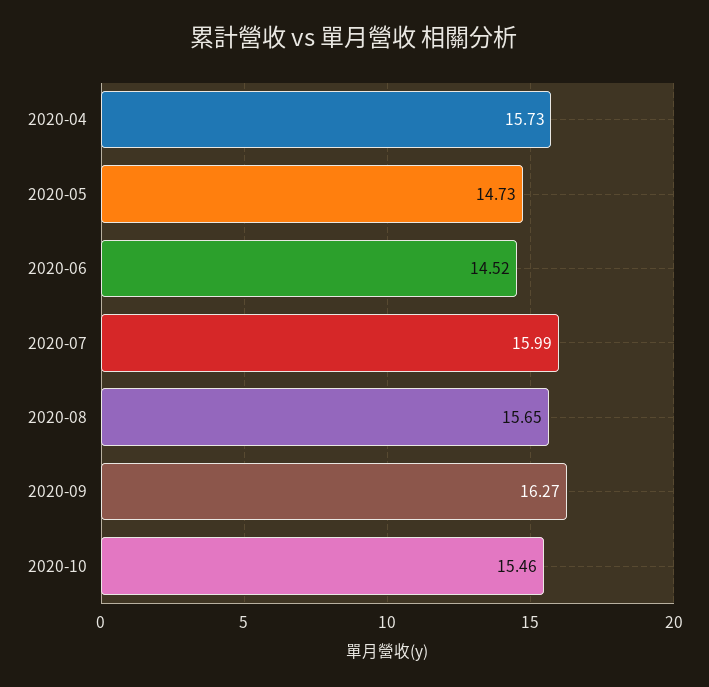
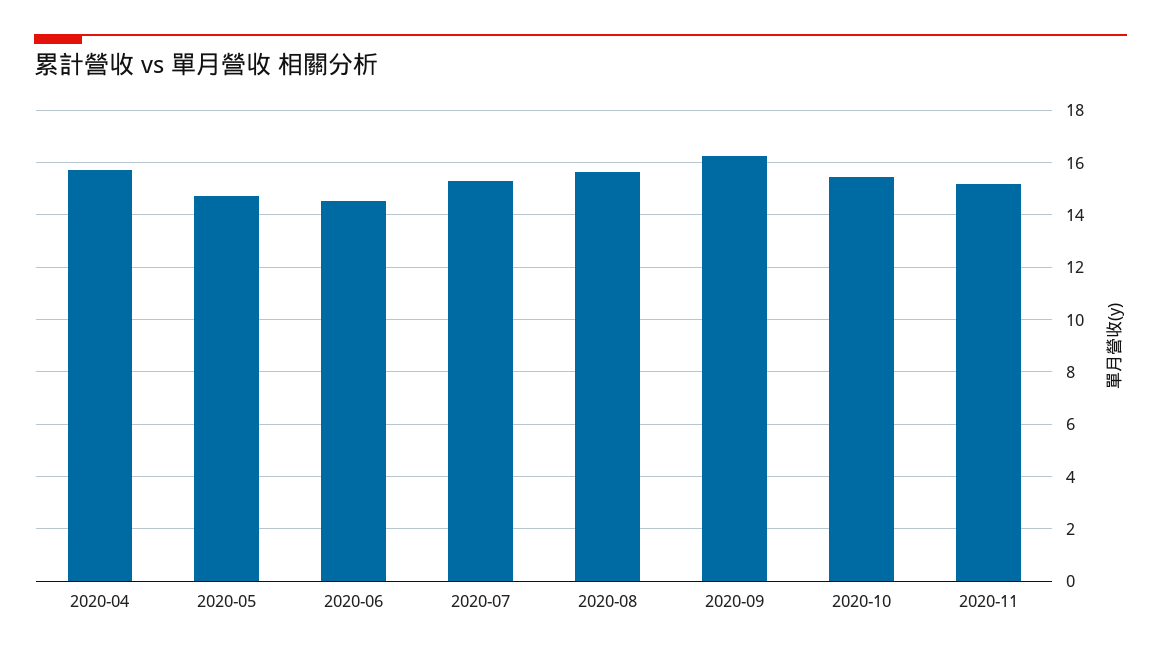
2020-07: 15.99 -> 15.25
2020-11: none -> 15.25

